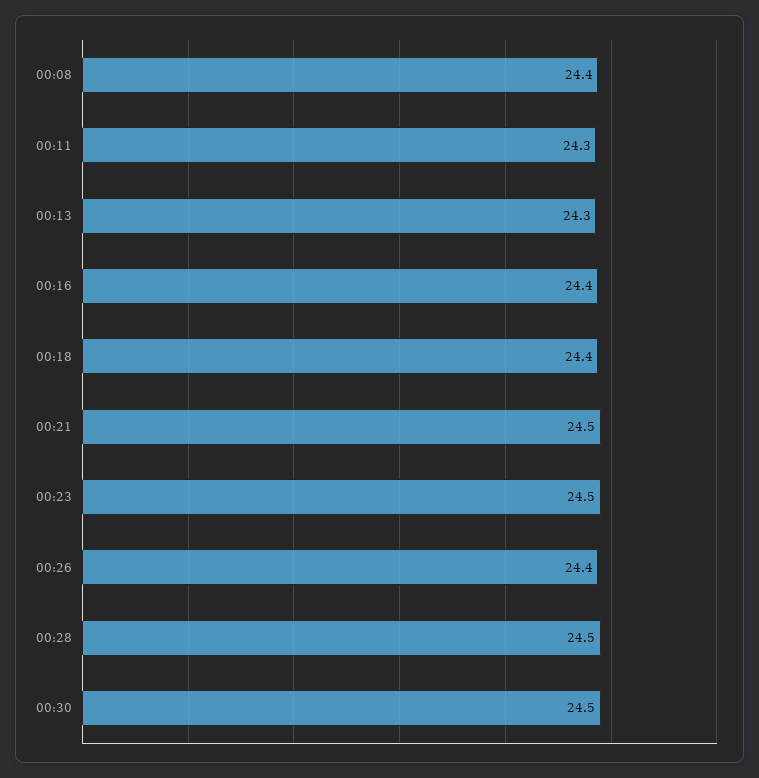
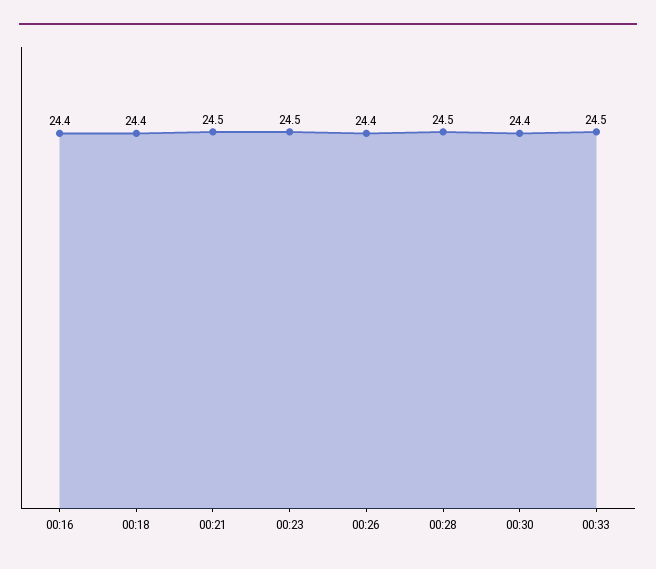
00:08: 24.4 -> none
00:11: 24.3 -> none
00:13: 24.3 -> none
00:30: 24.5 -> 24.4
00:33: none -> 24.5

